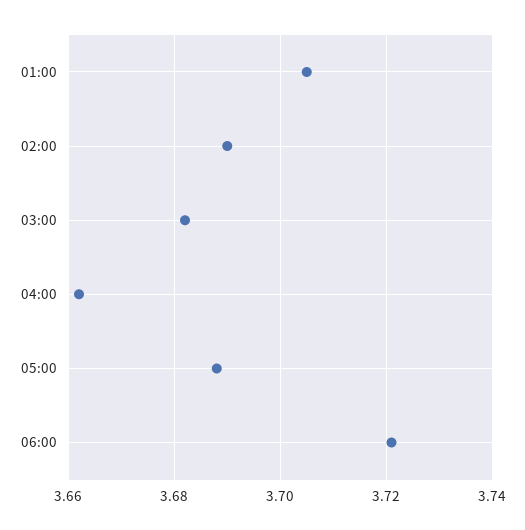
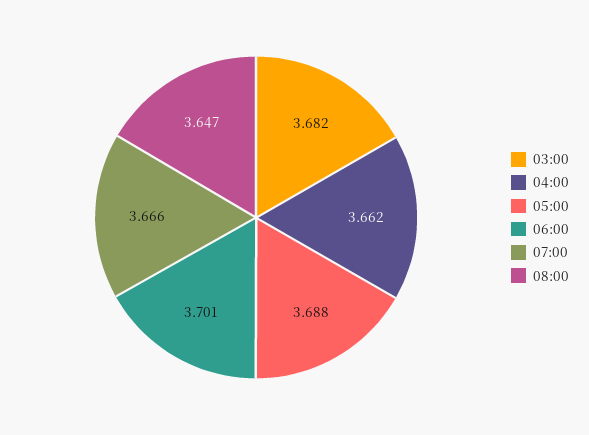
01:00: 3.705 -> none
02:00: 3.69 -> none
06:00: 3.72 -> 3.701
07:00: none -> 3.666
08:00: none -> 3.647

